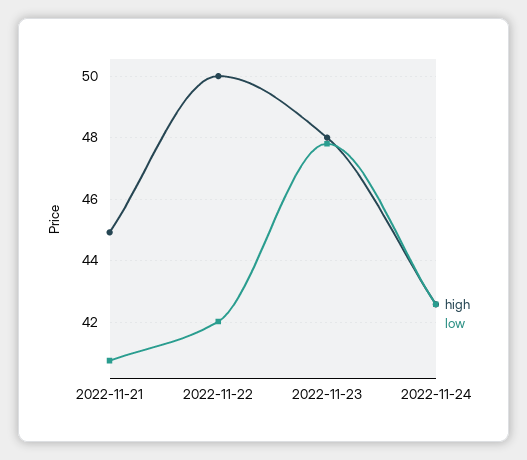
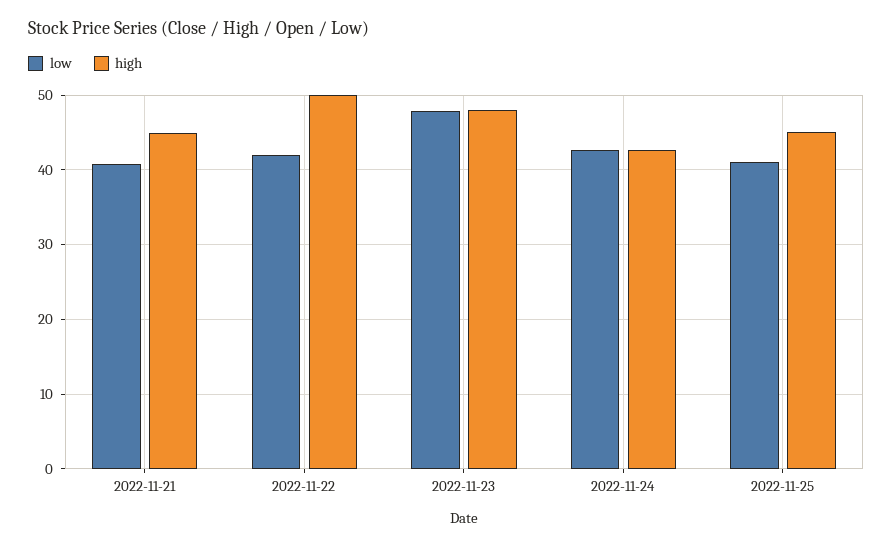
low, 2022-11-25: none -> 41
high, 2022-11-25: none -> 45

